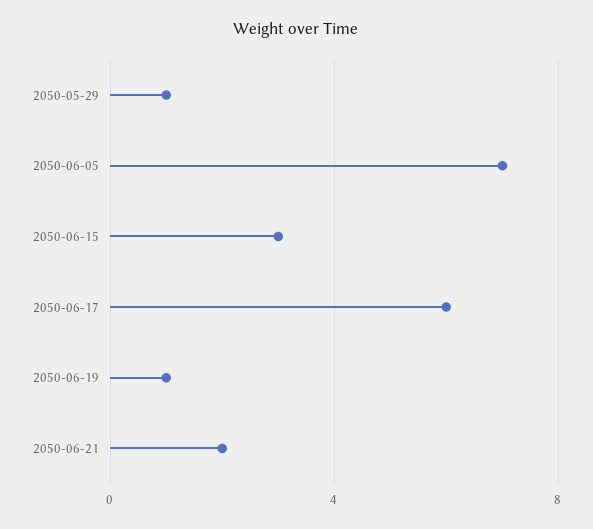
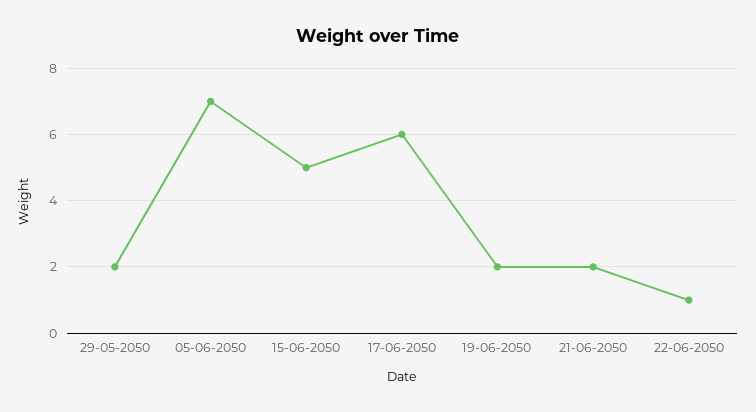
2050-05-29: 1 -> 2
2050-06-15: 3 -> 5
2050-06-19: 1 -> 2
22-06-2050: none -> 1

